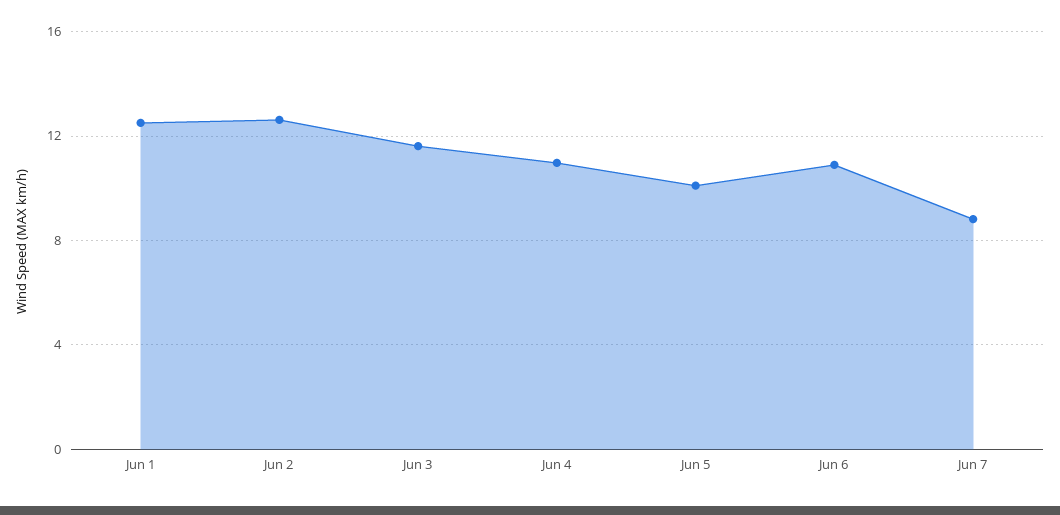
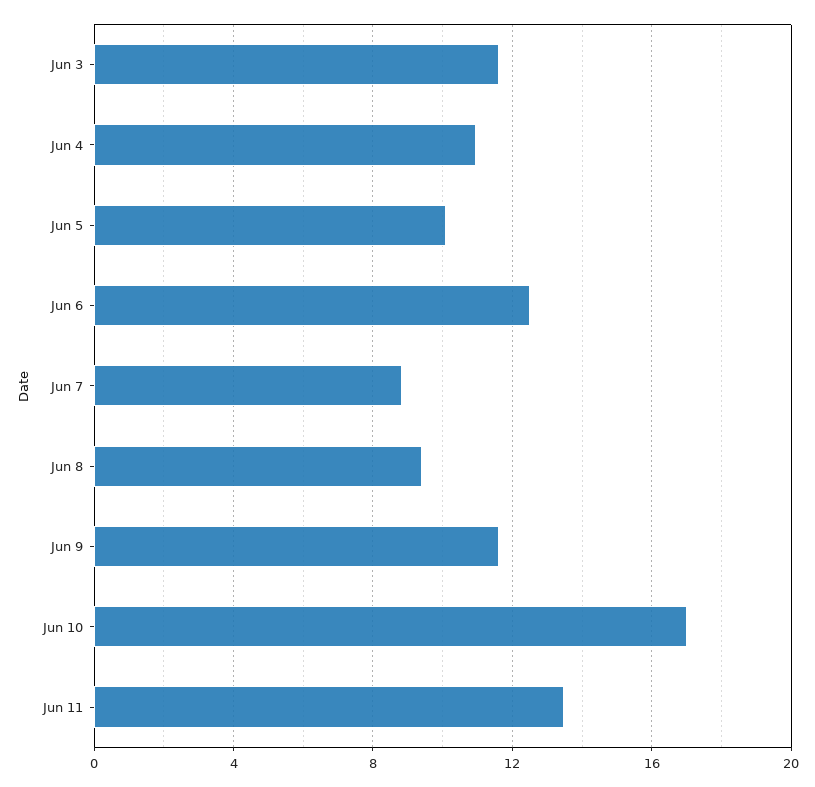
Jun 1: 12.5 -> none
Jun 2: 12.5 -> none
Jun 6: 11 -> 12.5
Jun 8: none -> 9.5
Jun 9: none -> 11.5
Jun 10: none -> 17
Jun 11: none -> 13.5

